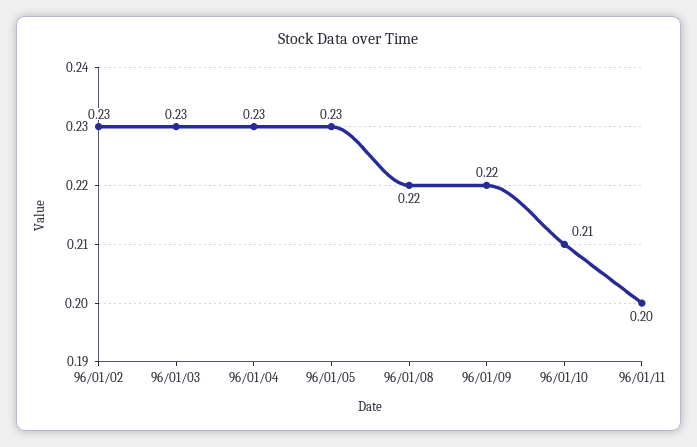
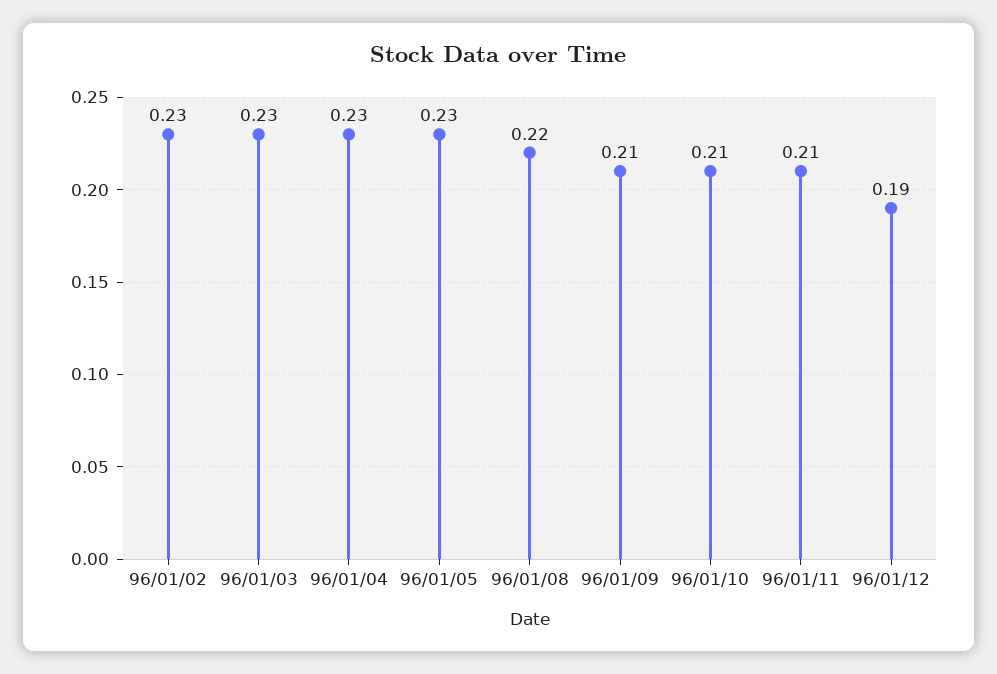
96/01/09: 0.22 -> 0.21
96/01/11: 0.2 -> 0.21
96/01/12: none -> 0.19

